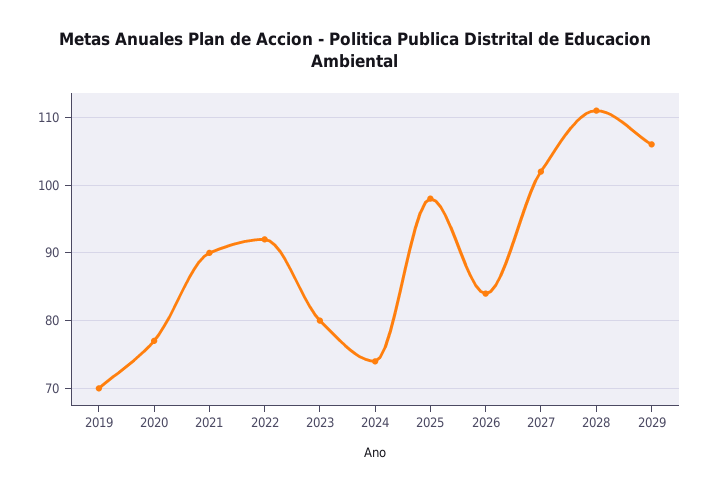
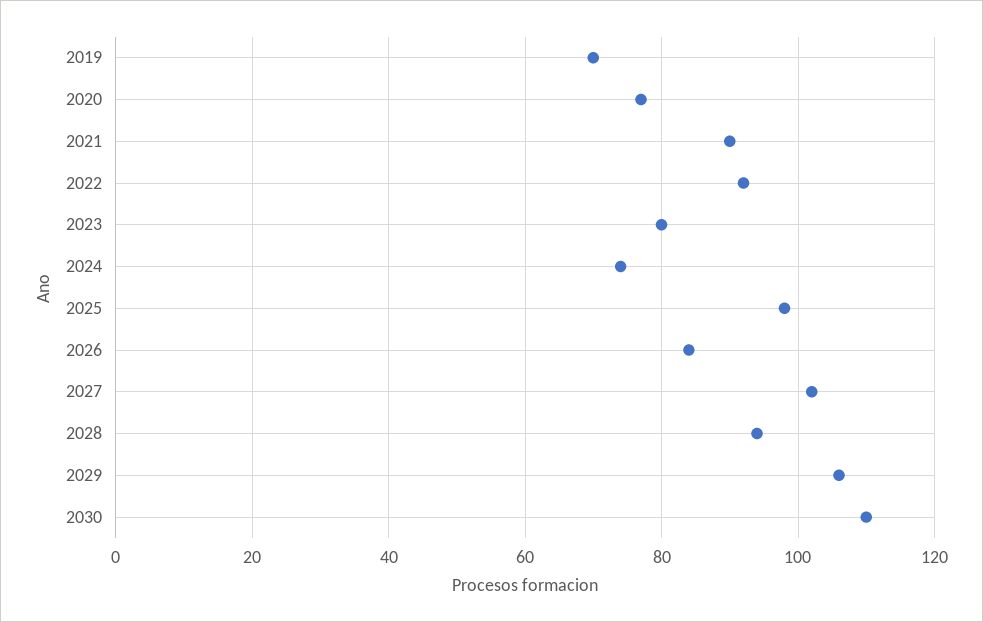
2028: 111 -> 95
2030: none -> 110

